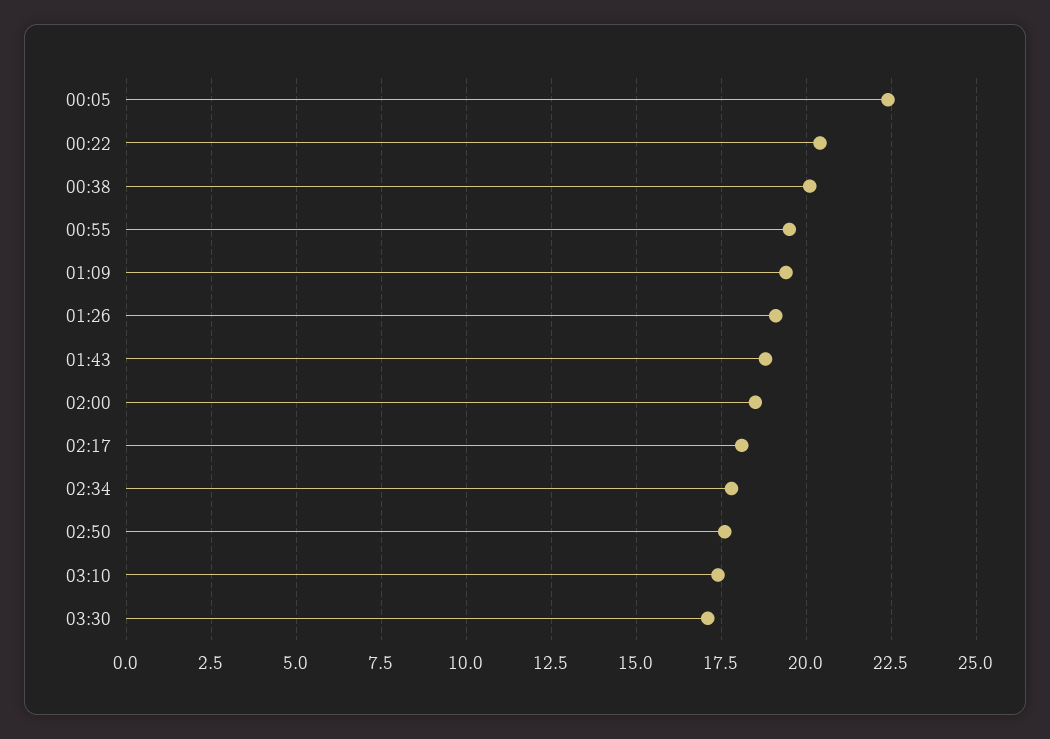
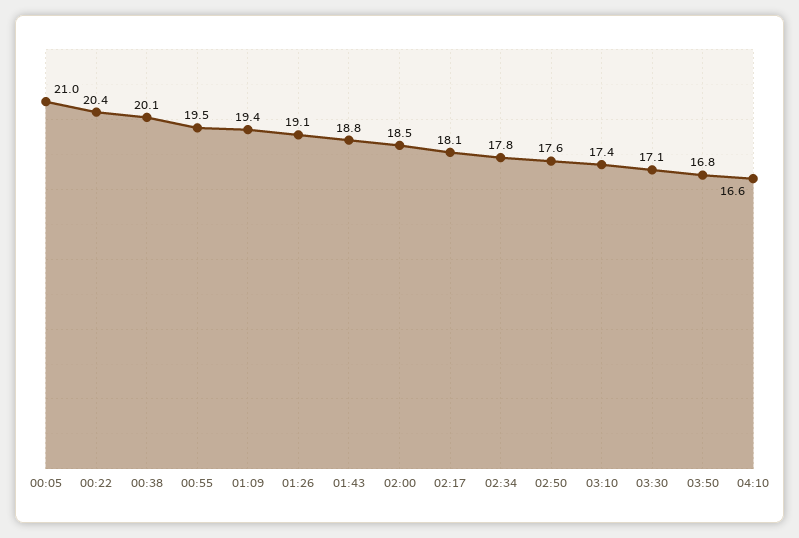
00:05: 22.5 -> 21
03:50: none -> 16.8
04:10: none -> 16.6

